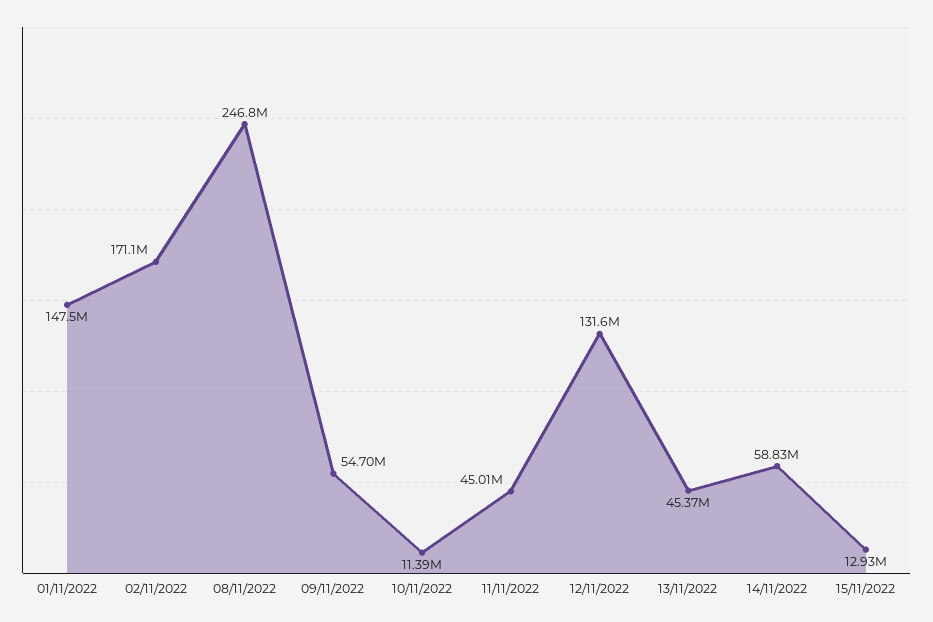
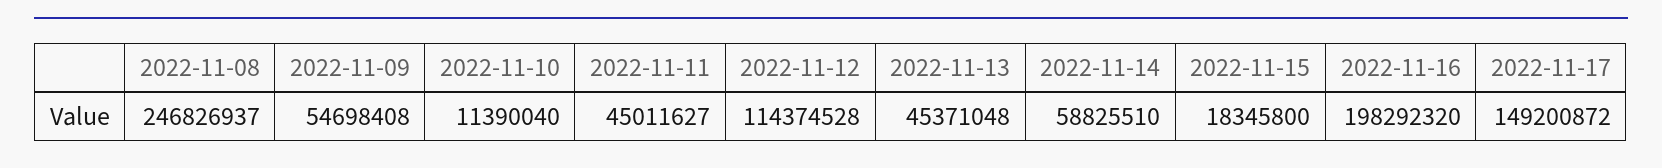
01/11/2022: 147500000 -> none
02/11/2022: 171100000 -> none
12/11/2022: 131600000 -> 114374528
15/11/2022: 12930000 -> 18345800
2022-11-16: none -> 198292320
2022-11-17: none -> 149200872

